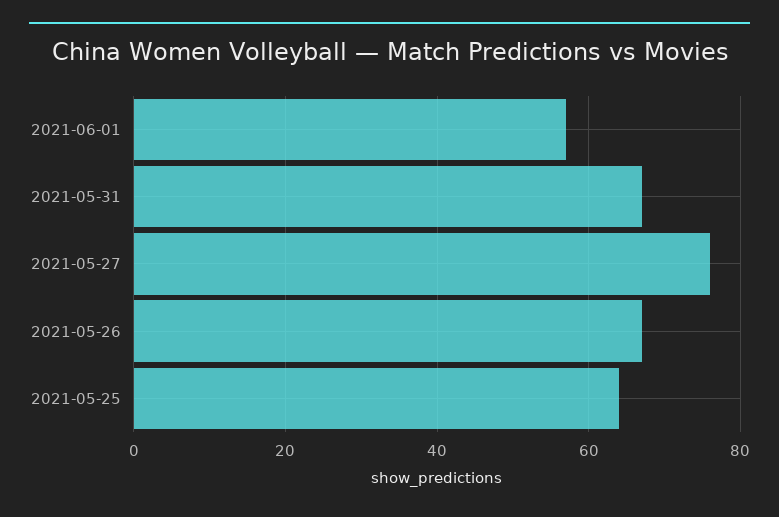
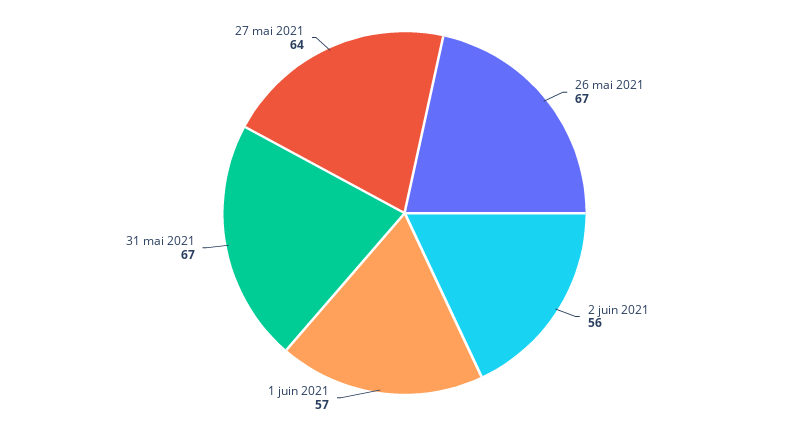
2021-05-27: 75 -> 64
2021-05-25: 65 -> none
2 juin 2021: none -> 56

